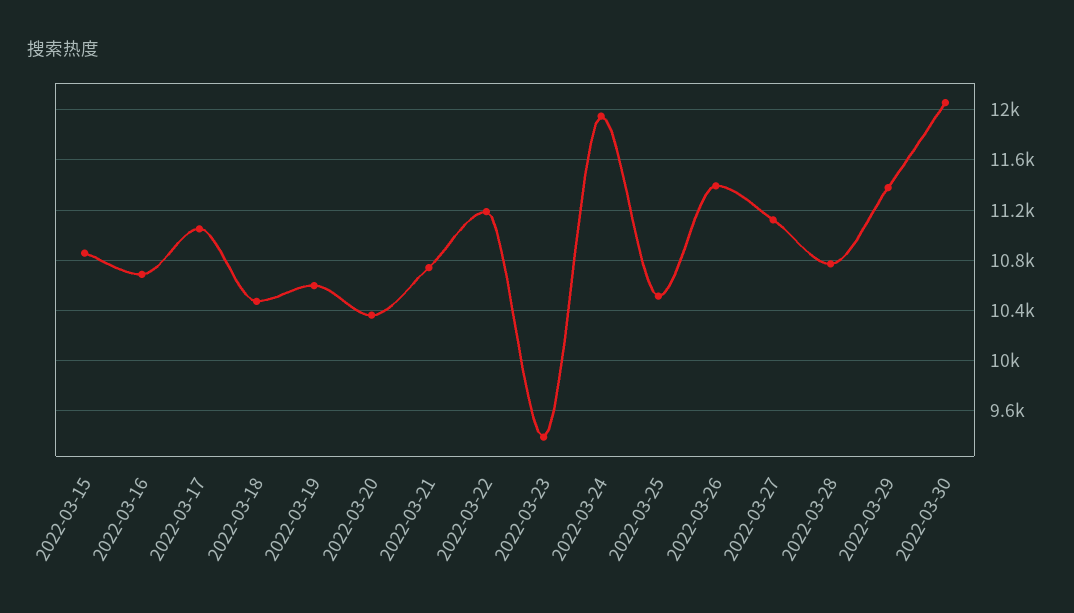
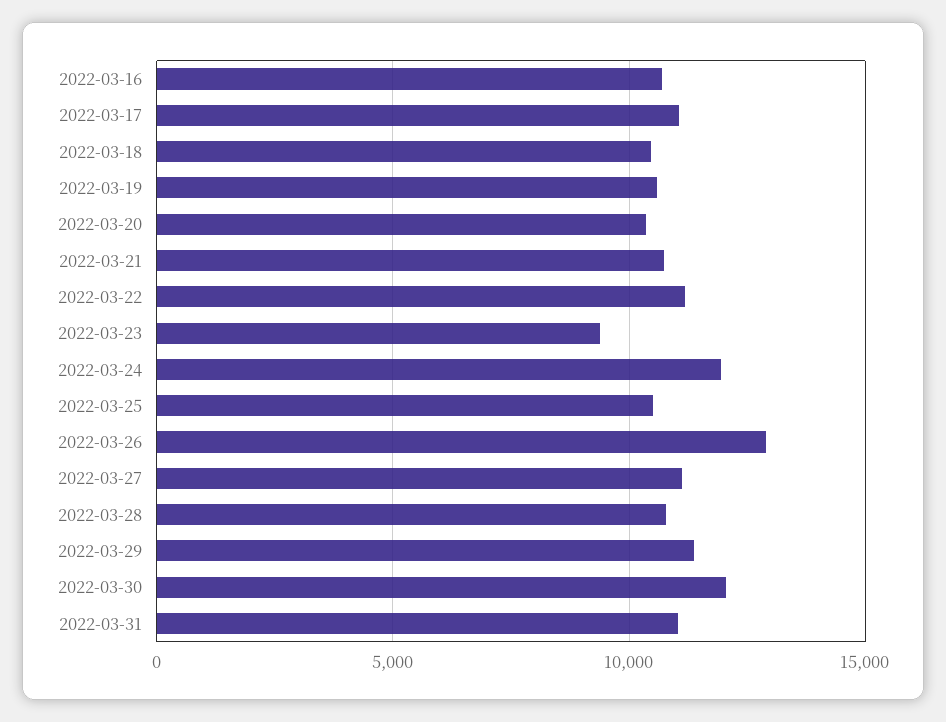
2022-03-15: 10850 -> none
2022-03-26: 11400 -> 13000
2022-03-31: none -> 11000

